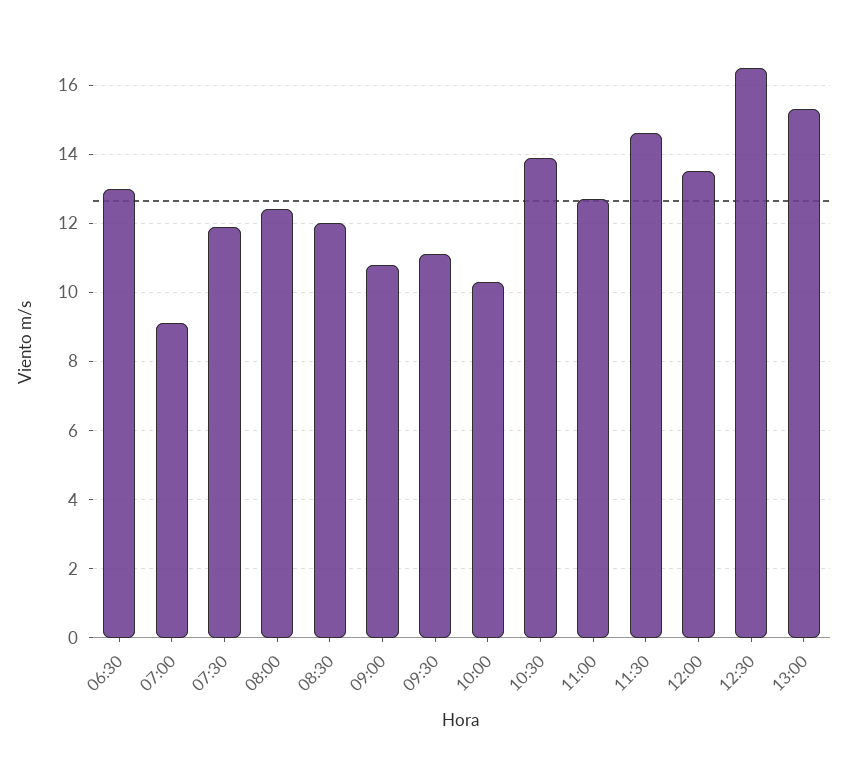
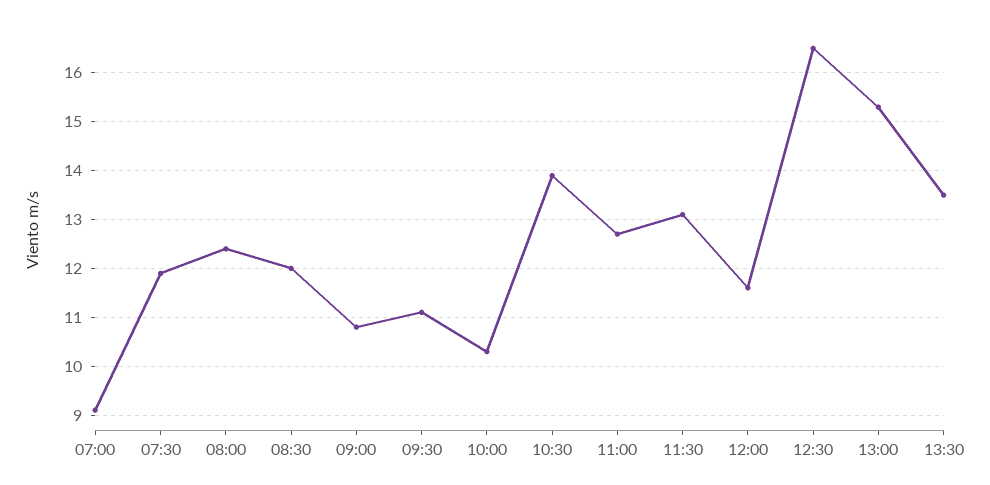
06:30: 13 -> none
11:30: 14.5 -> 13
12:00: 13.5 -> 11.5
13:30: none -> 13.5

